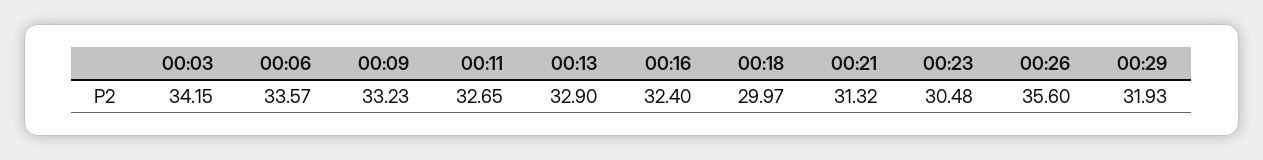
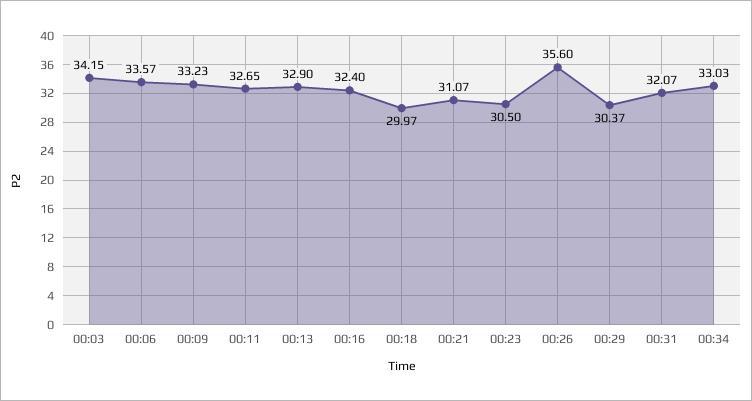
00:21: 31.32 -> 31.07
00:23: 30.48 -> 30.5
00:29: 31.93 -> 30.37
00:31: none -> 32.07
00:34: none -> 33.03

